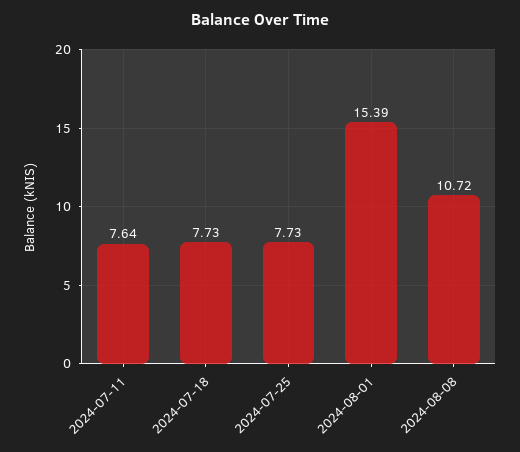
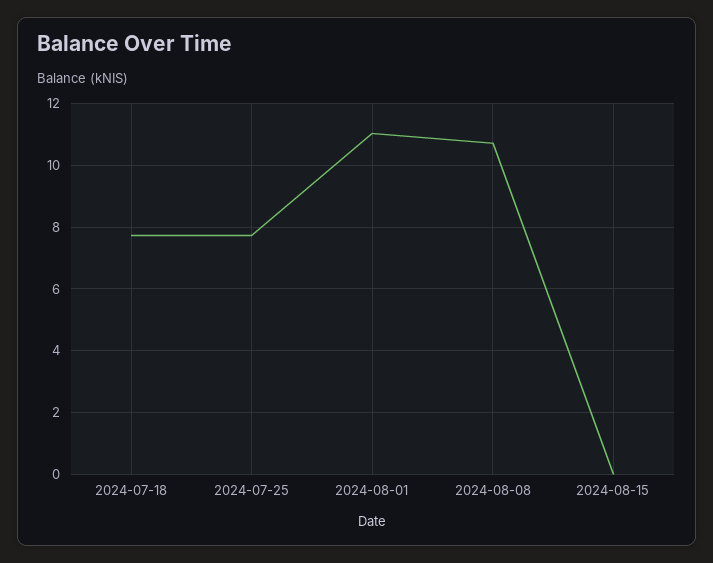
2024-07-11: 7.64 -> none
2024-08-01: 15.39 -> 11
2024-08-15: none -> 0

